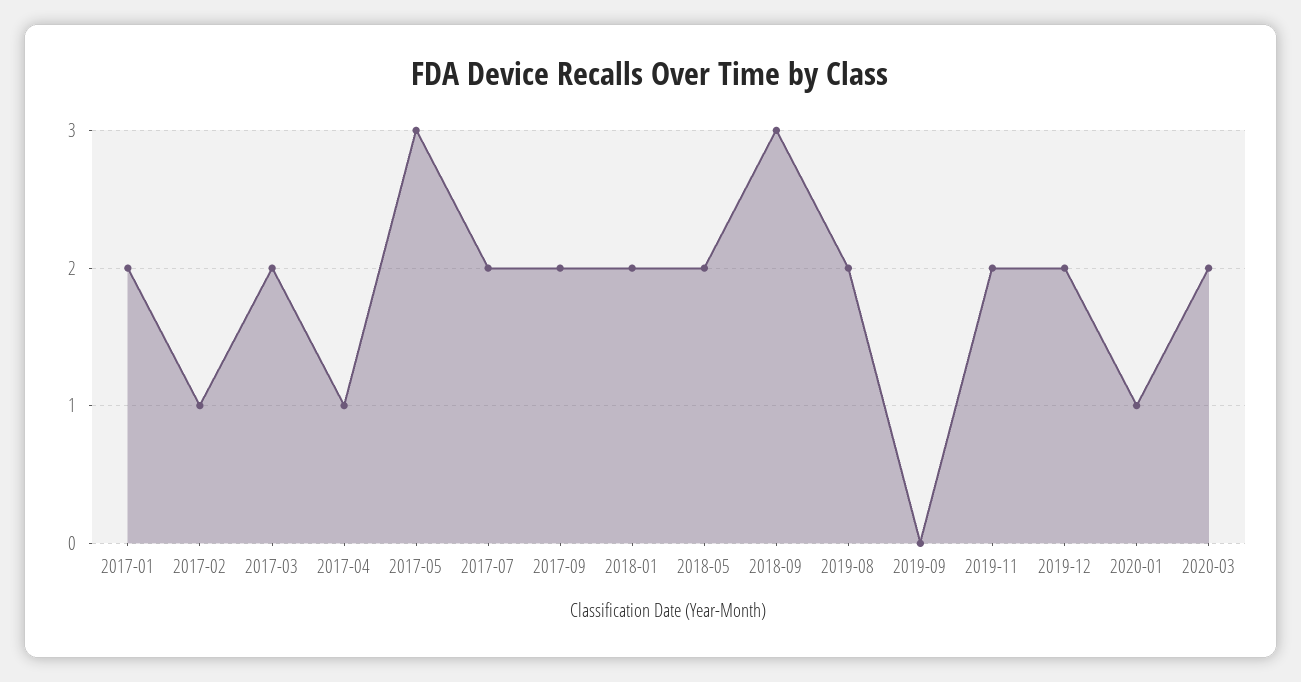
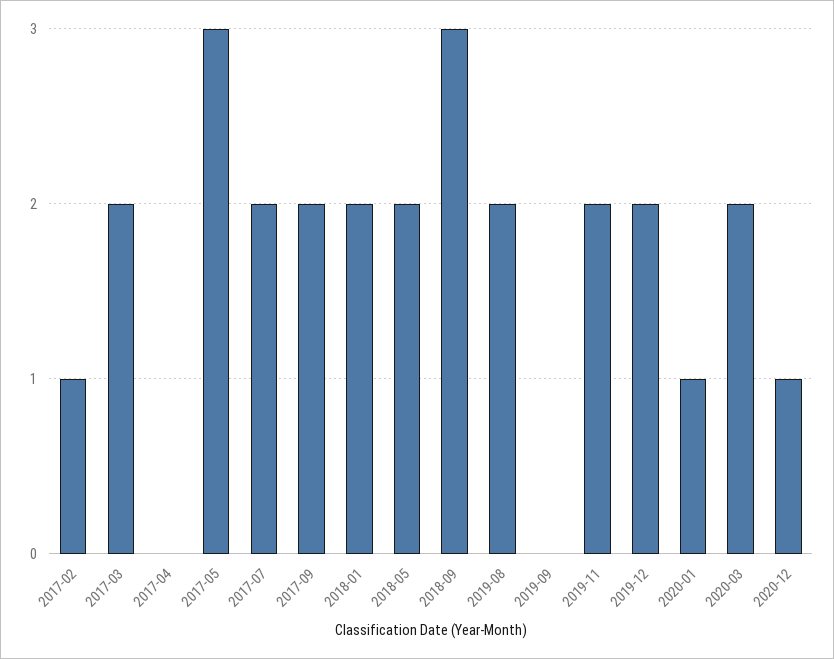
2017-01: 2 -> none
2017-04: 1 -> 0
2020-12: none -> 1

